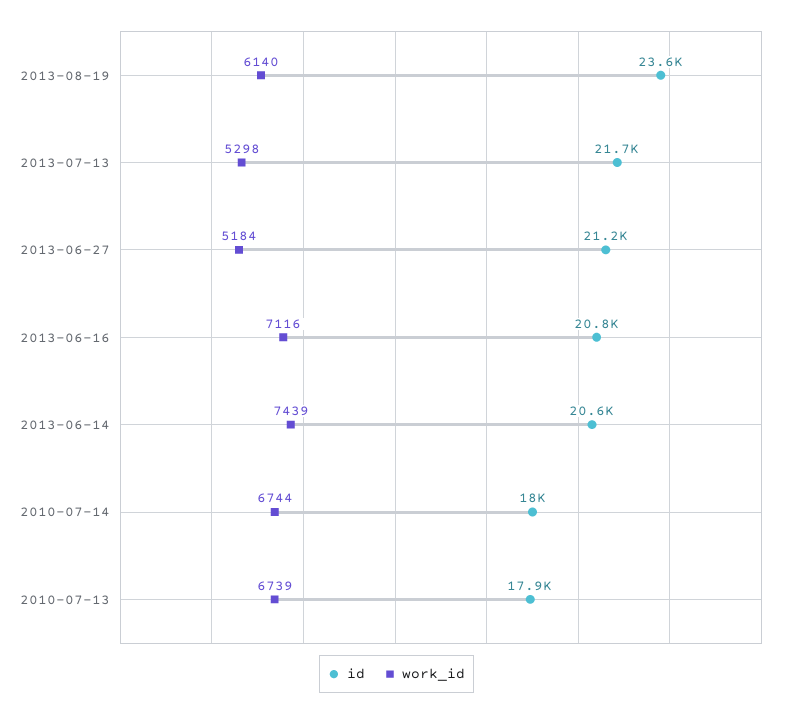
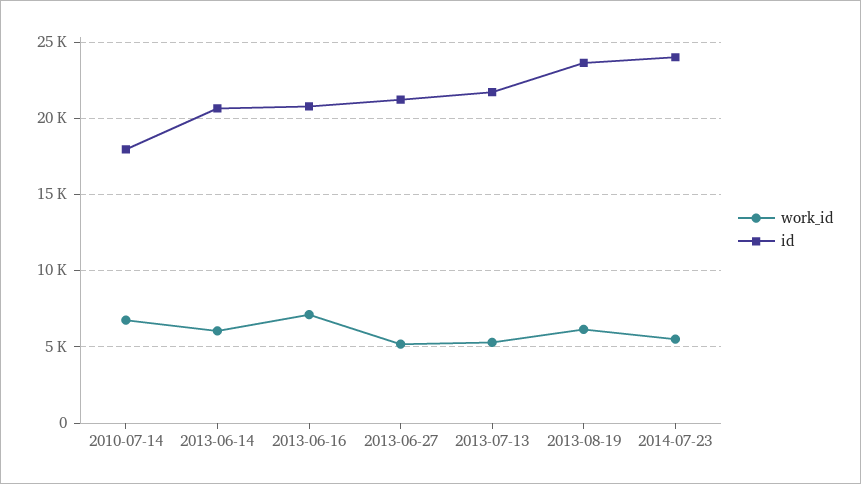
work_id, 2013-06-14: 7439 -> 6000
id, 2010-07-13: 17900 -> none
work_id, 2010-07-13: 6739 -> none
work_id, 2014-07-23: none -> 5500
id, 2014-07-23: none -> 24000

